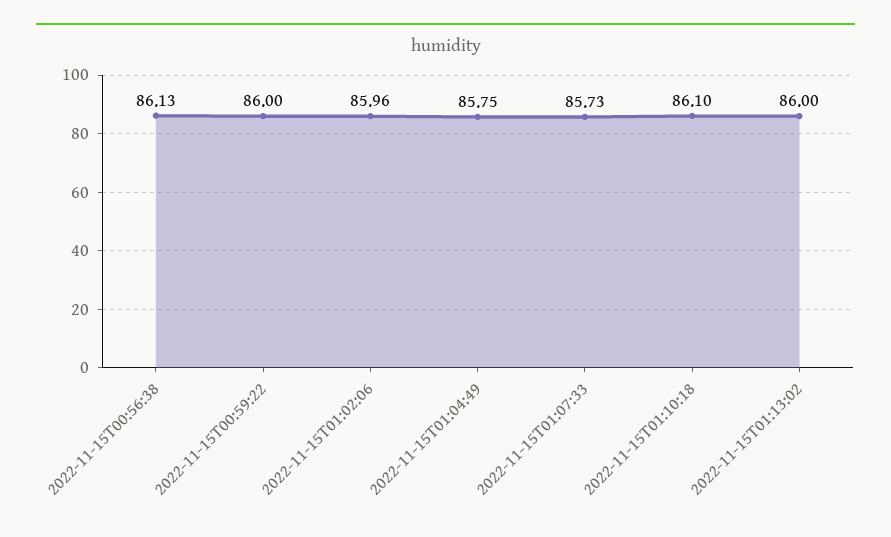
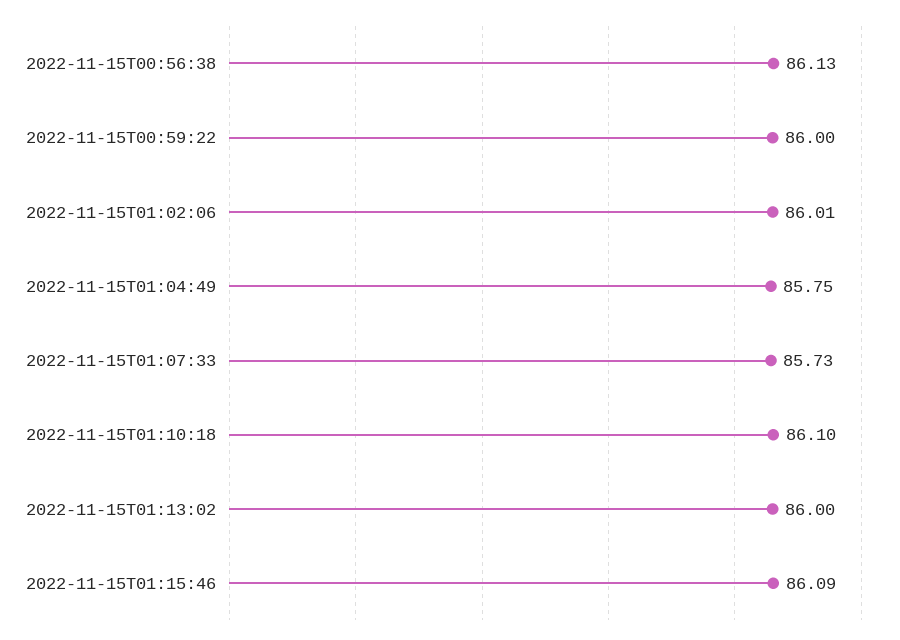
2022-11-15T01:02:06: 85.96 -> 86.01
2022-11-15T01:15:46: none -> 86.09

